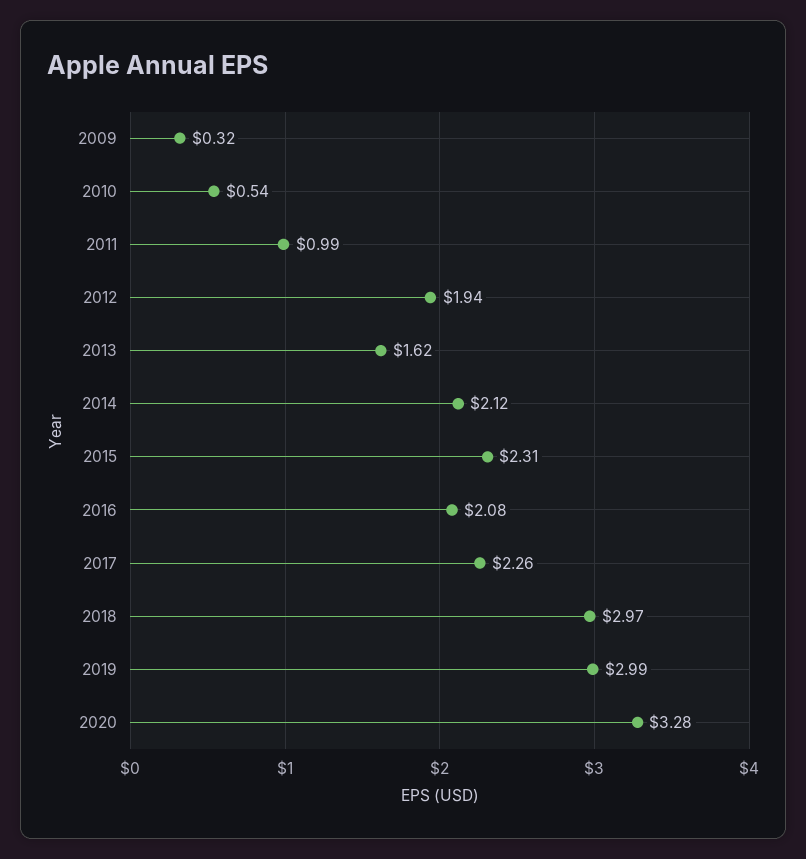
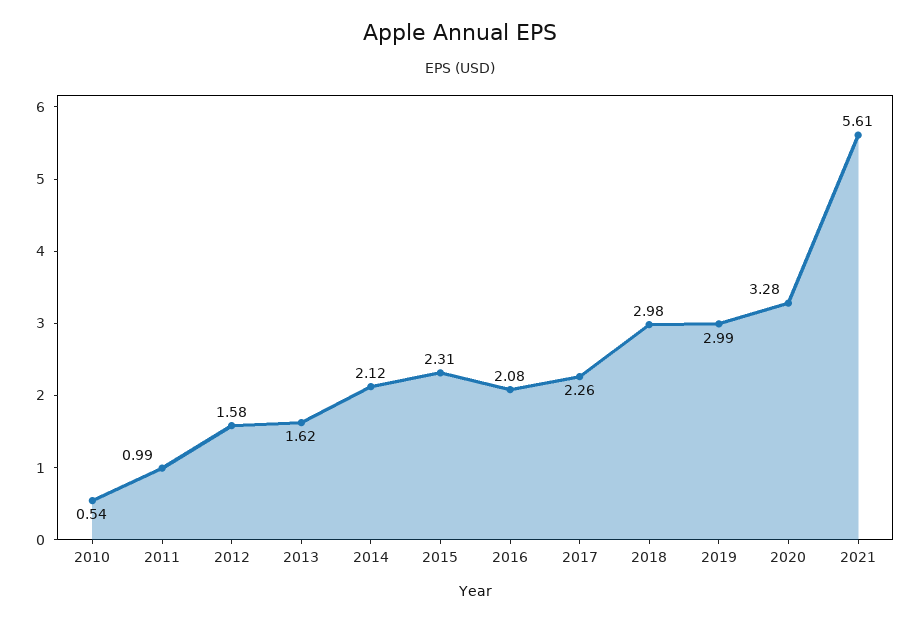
2009: 0.32 -> none
2012: 1.94 -> 1.58
2018: 2.97 -> 2.98
2021: none -> 5.61

